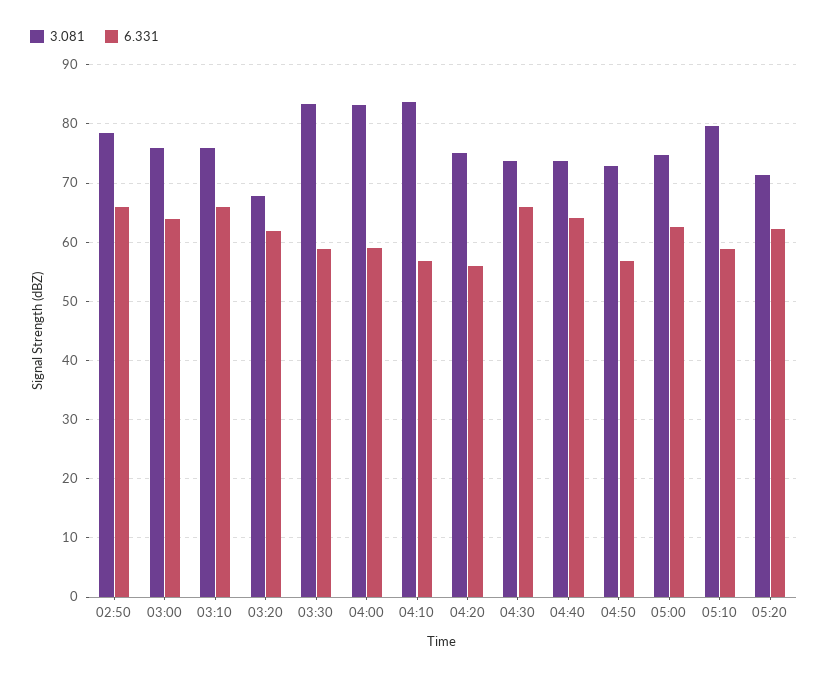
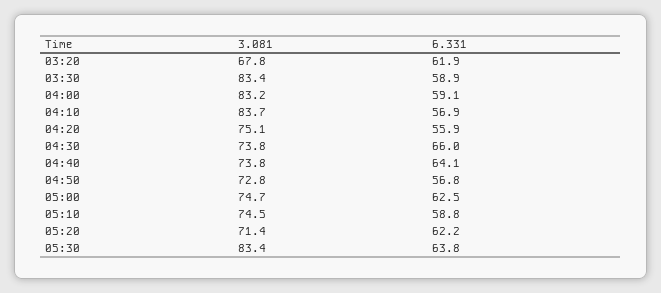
3.081, 02:50: 78 -> none
6.331, 02:50: 66 -> none
3.081, 03:00: 76 -> none
6.331, 03:00: 64 -> none
3.081, 03:10: 76 -> none
6.331, 03:10: 66 -> none
3.081, 05:10: 80 -> 74.5
3.081, 05:30: none -> 83.4
6.331, 05:30: none -> 63.8

